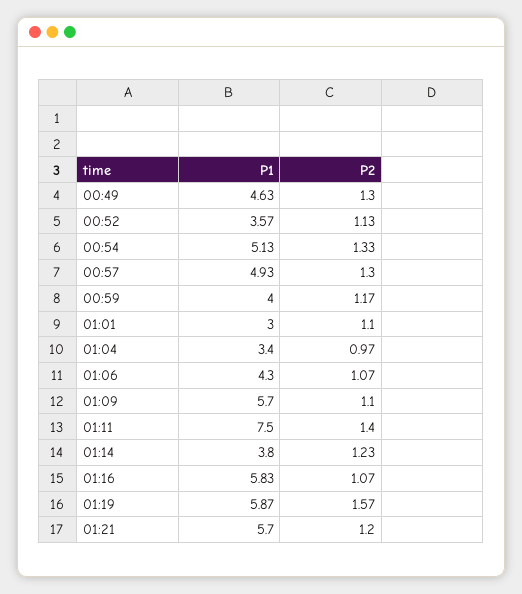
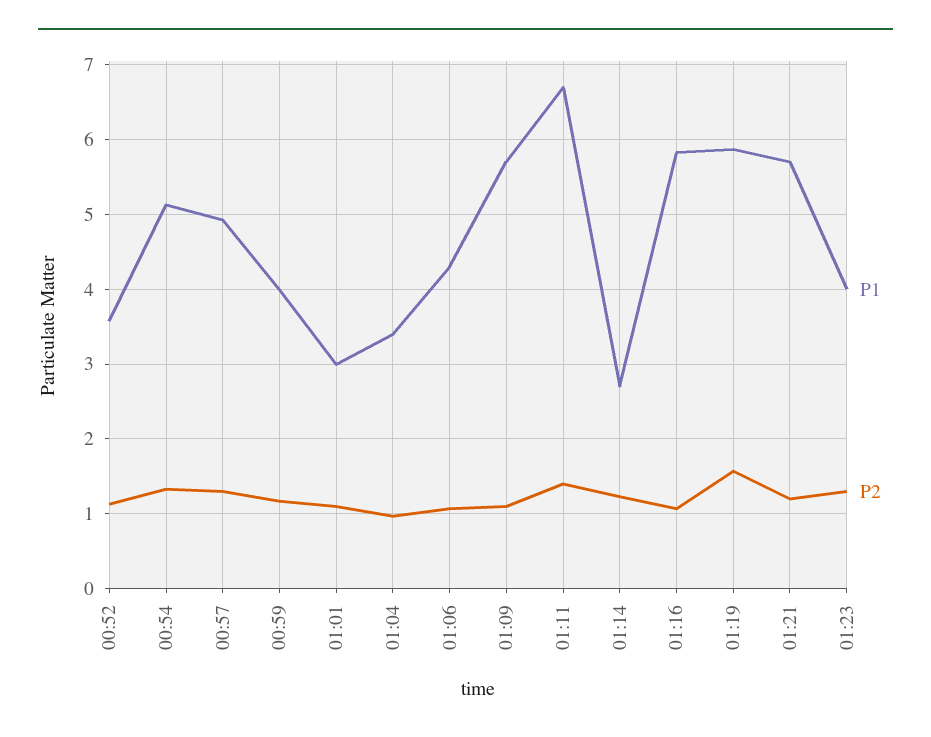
P1, 00:49: 4.63 -> none
P2, 00:49: 1.3 -> none
P1, 01:11: 7.5 -> 6.7
P1, 01:14: 3.8 -> 2.7
P1, 01:23: none -> 4
P2, 01:23: none -> 1.3

